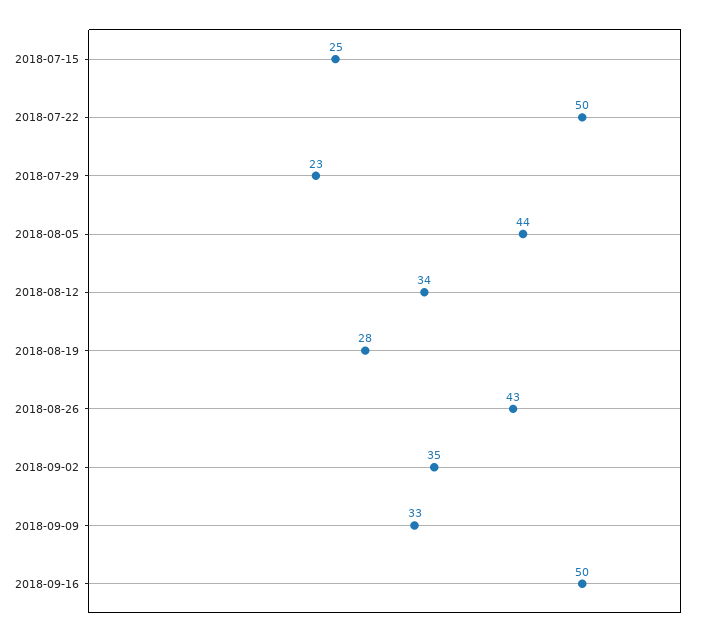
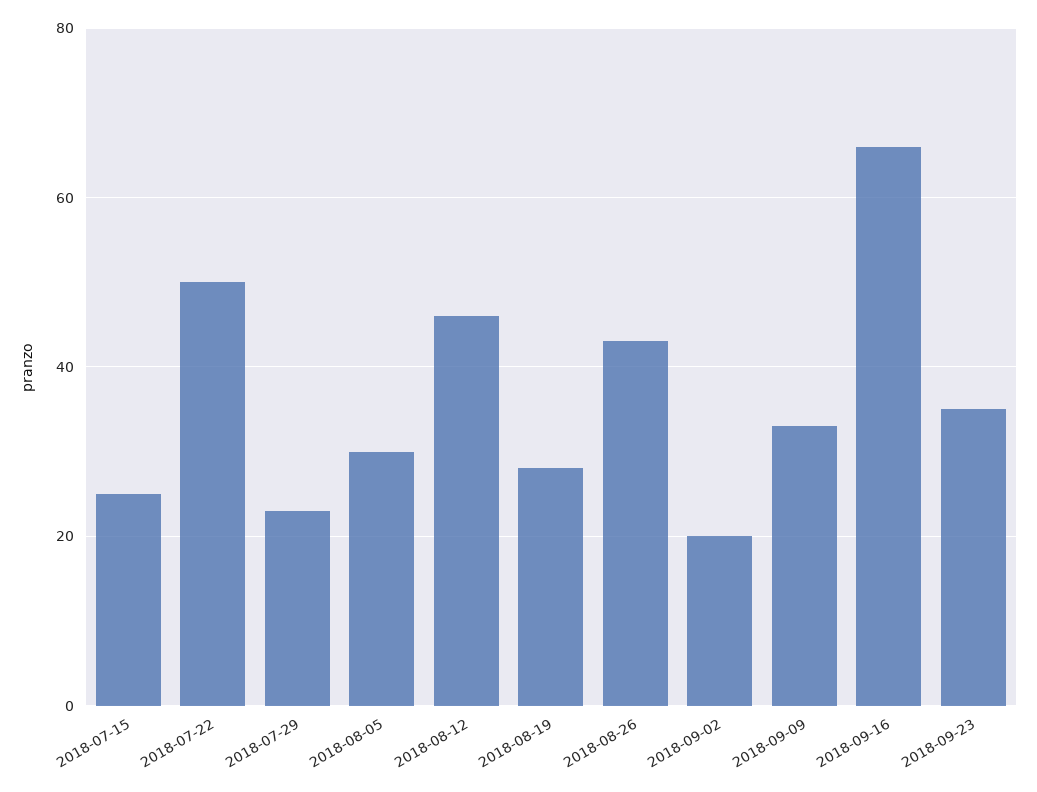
2018-08-05: 44 -> 30
2018-08-12: 34 -> 45
2018-09-02: 35 -> 20
2018-09-16: 50 -> 65
2018-09-23: none -> 35

